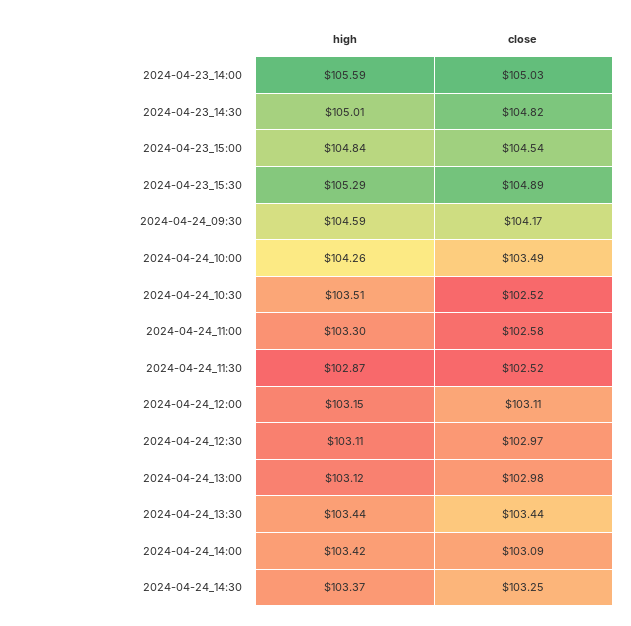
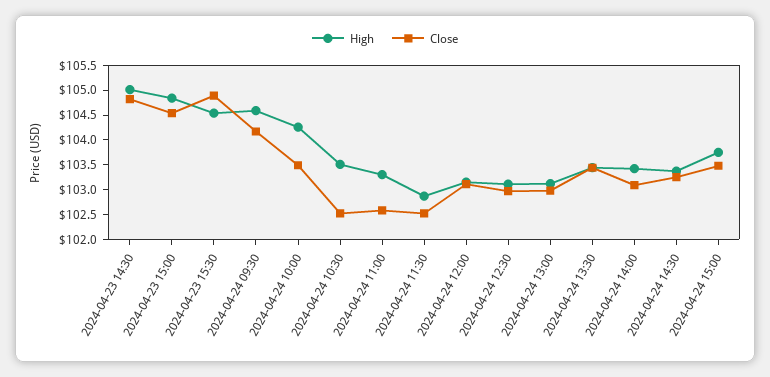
high, 2024-04-23_14:00: 105.59 -> none
close, 2024-04-23_14:00: 105.03 -> none
high, 2024-04-23_15:30: 105.29 -> 104.5
high, 2024-04-24 15:00: none -> 103.75
close, 2024-04-24 15:00: none -> 103.5

